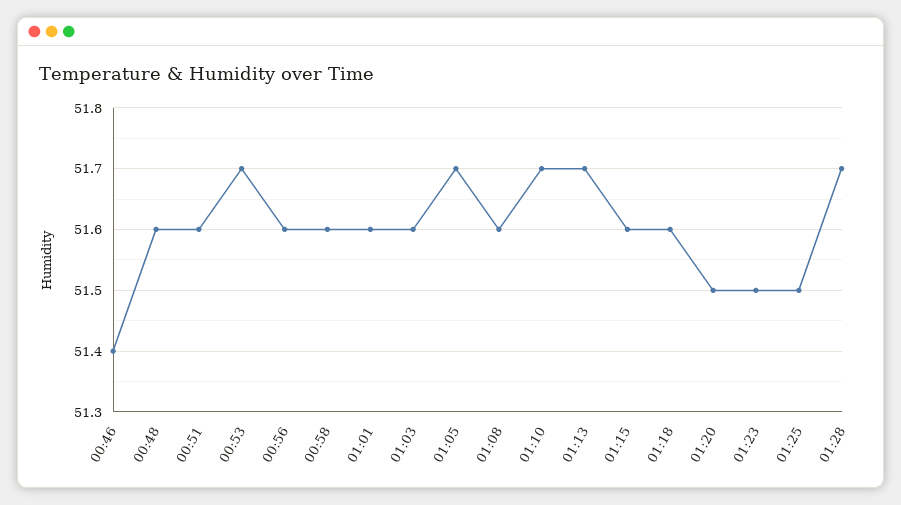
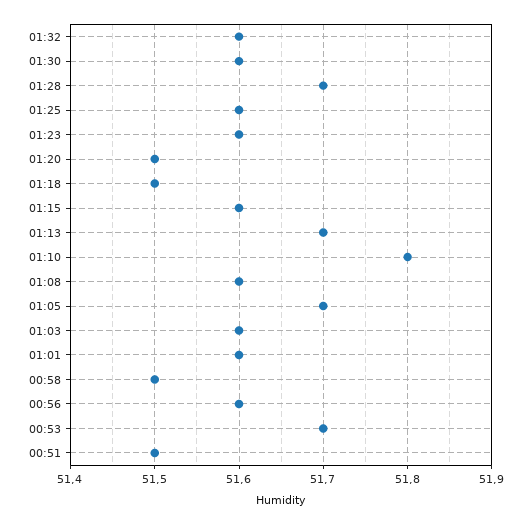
00:46: 51.4 -> none
00:48: 51.6 -> none
00:51: 51.6 -> 51.5
00:58: 51.6 -> 51.5
01:10: 51.7 -> 51.8
01:18: 51.6 -> 51.5
01:23: 51.5 -> 51.6
01:25: 51.5 -> 51.6
01:32: none -> 51.6
01:30: none -> 51.6

